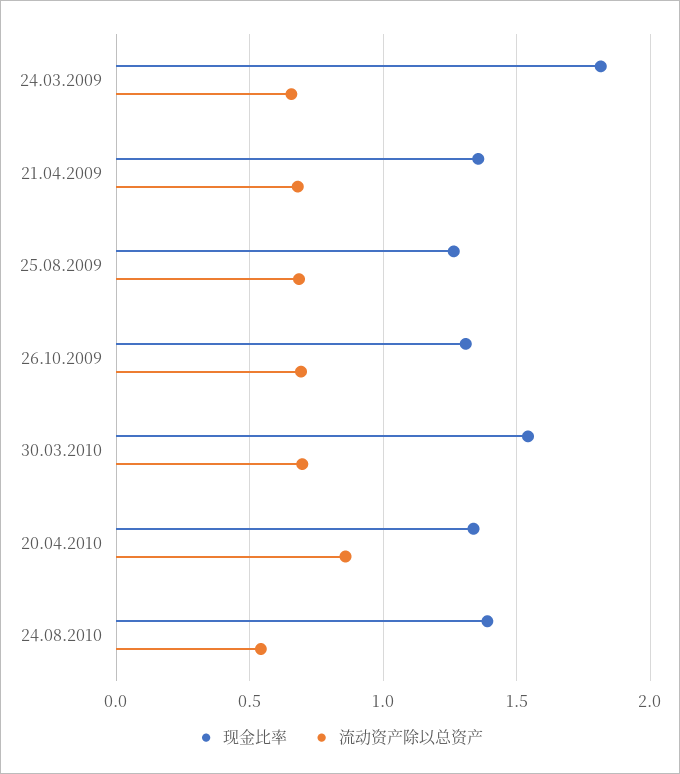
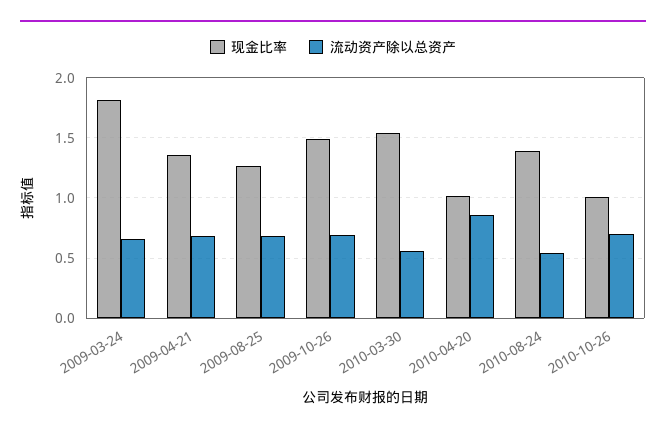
现金比率, 26.10.2009: 1.3 -> 1.5
流动资产除以总资产, 30.03.2010: 0.7 -> 0.55
现金比率, 20.04.2010: 1.35 -> 1
现金比率, 2010-10-26: none -> 1
流动资产除以总资产, 2010-10-26: none -> 0.7

